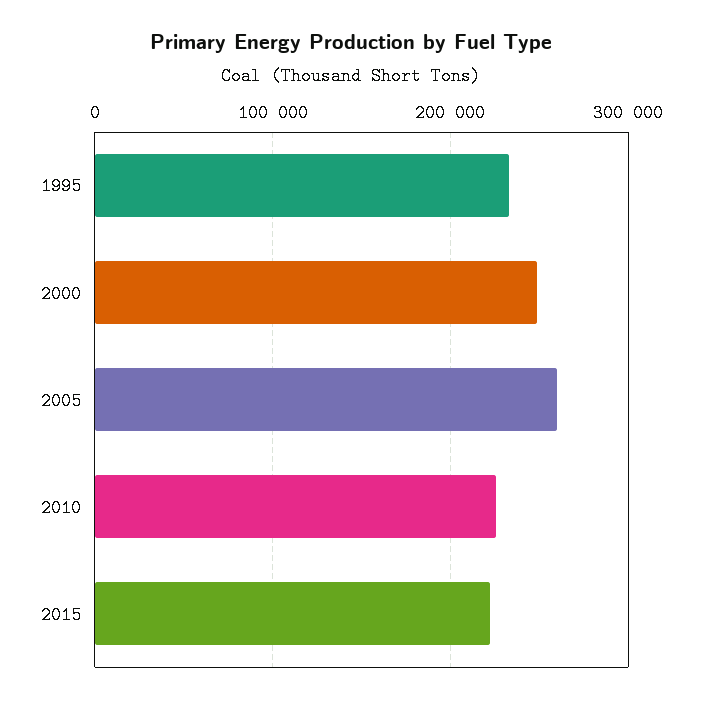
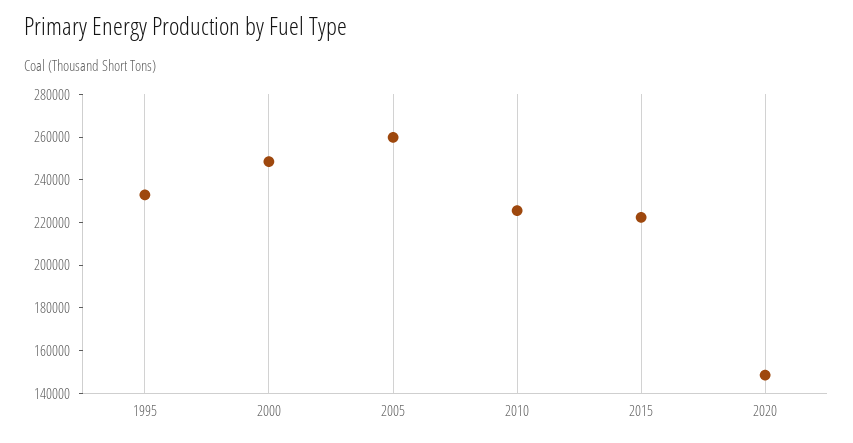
2020: none -> 150000

